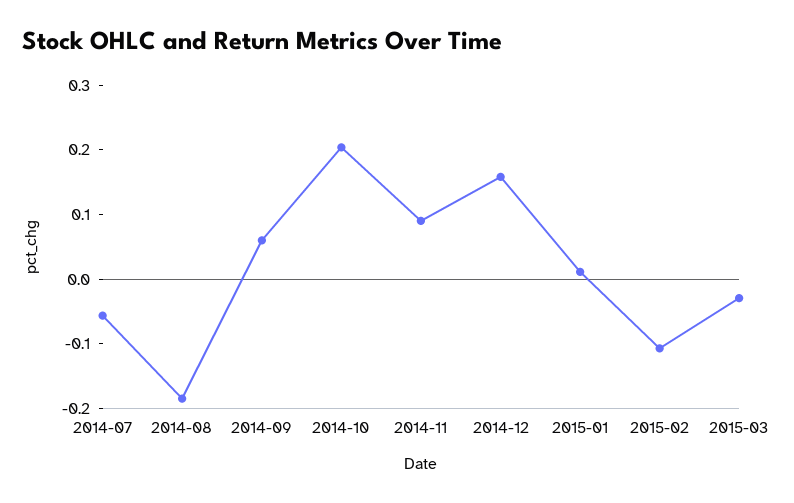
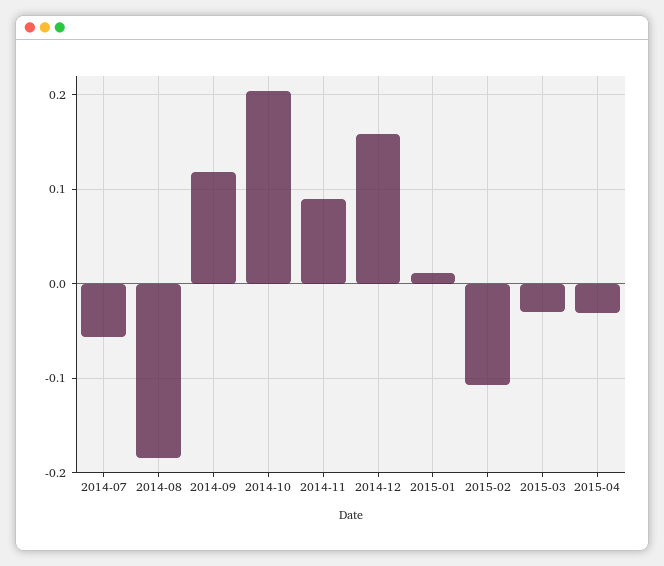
2014-09: 0.06 -> 0.12
2015-04: none -> -0.03

